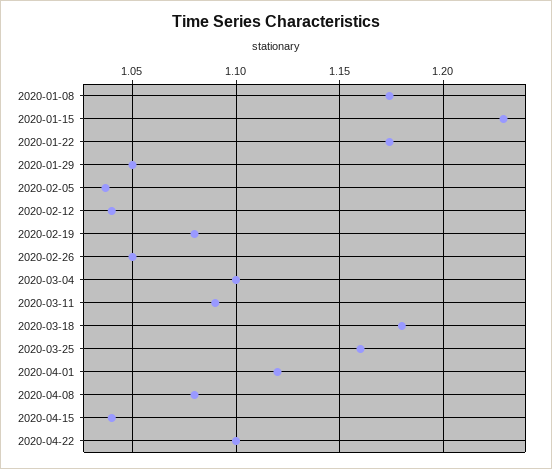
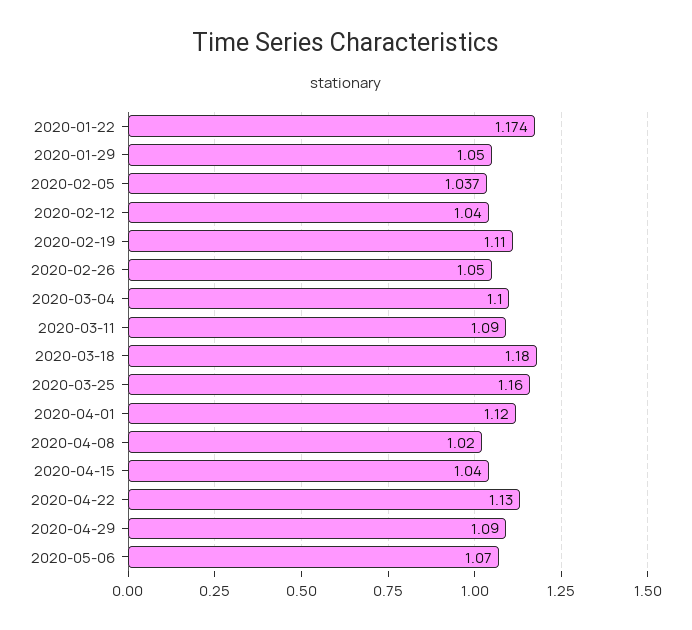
2020-01-08: 1.175 -> none
2020-01-15: 1.23 -> none
2020-02-19: 1.08 -> 1.11
2020-04-08: 1.08 -> 1.02
2020-04-22: 1.1 -> 1.13
2020-04-29: none -> 1.09
2020-05-06: none -> 1.07

